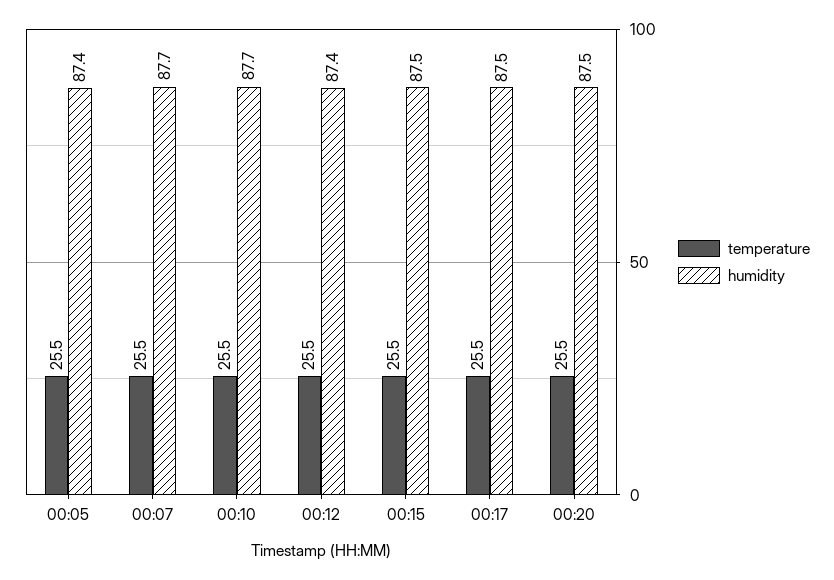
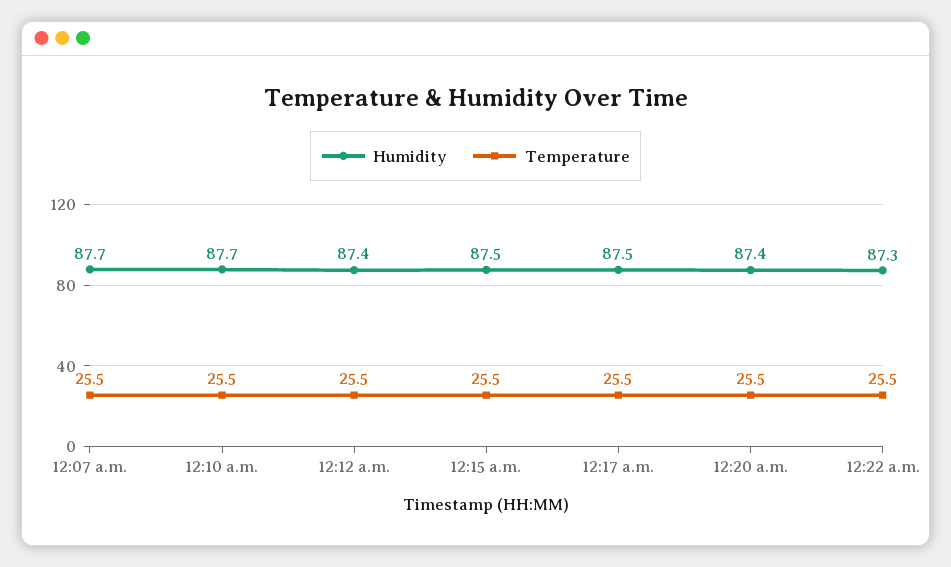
temperature, 00:05: 25.5 -> none
humidity, 00:05: 87.4 -> none
humidity, 00:20: 87.5 -> 87.4
humidity, 12:22 a.m.: none -> 87.3
temperature, 12:22 a.m.: none -> 25.5

